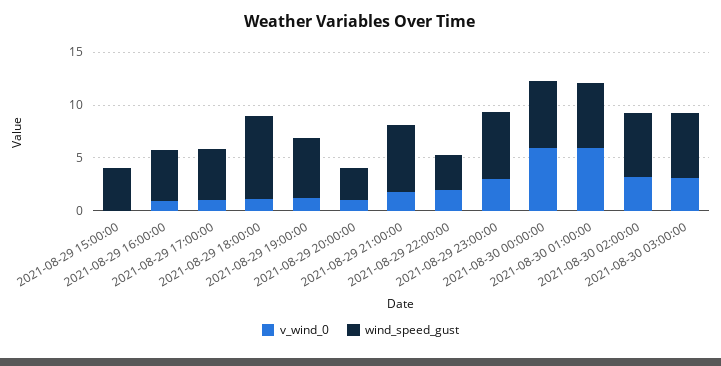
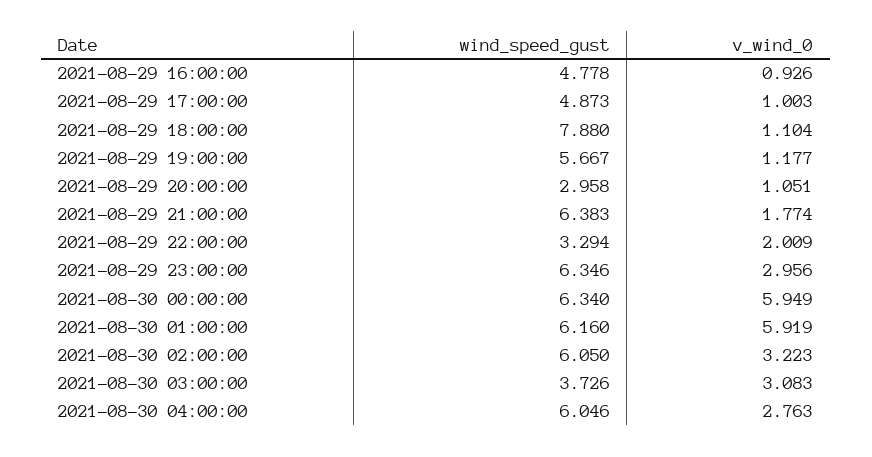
v_wind_0, 2021-08-29 15:00:00: 0 -> none
wind_speed_gust, 2021-08-29 15:00:00: 4 -> none
wind_speed_gust, 2021-08-30 03:00:00: 6 -> 3.726
wind_speed_gust, 2021-08-30 04:00:00: none -> 6.046
v_wind_0, 2021-08-30 04:00:00: none -> 2.763

